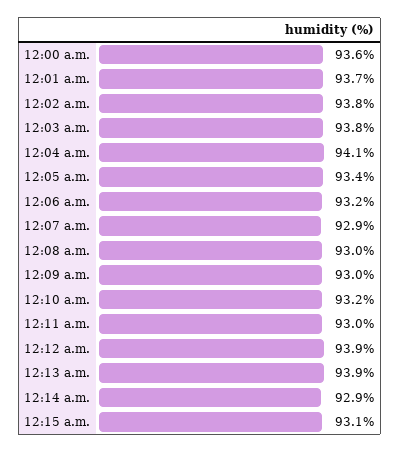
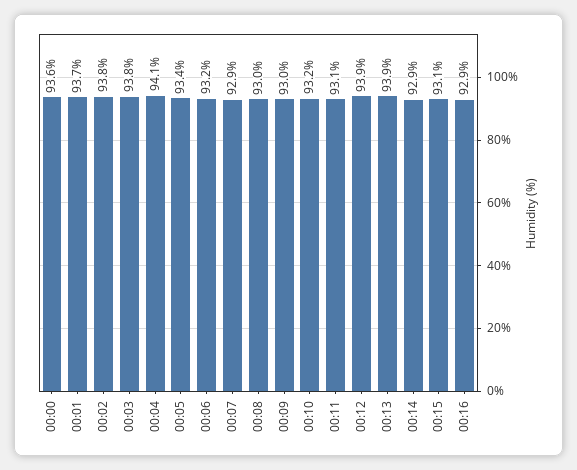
12:11 a.m.: 93 -> 93.1
00:16: none -> 92.9

